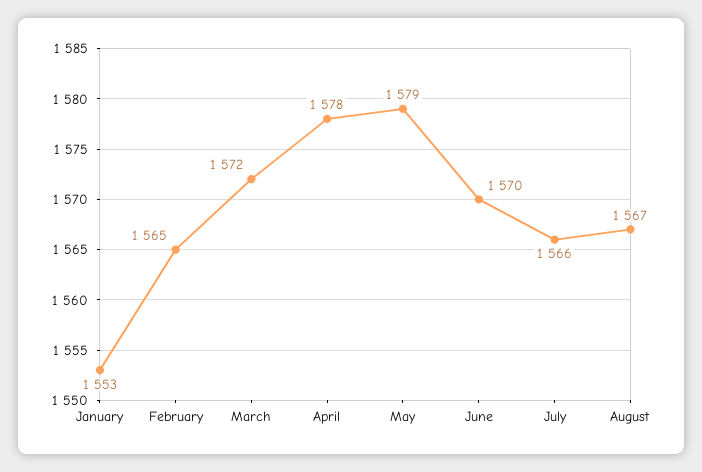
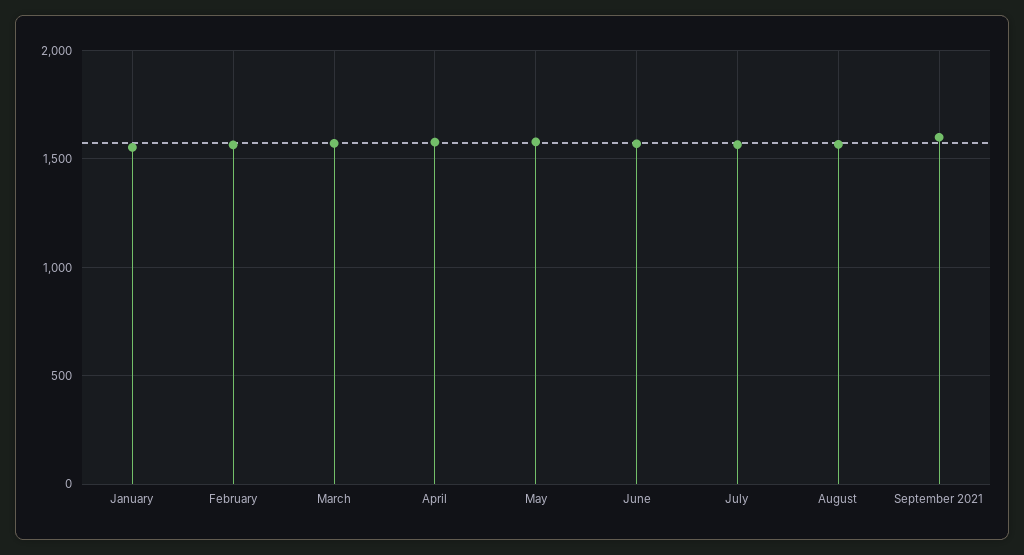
September 2021: none -> 1600

